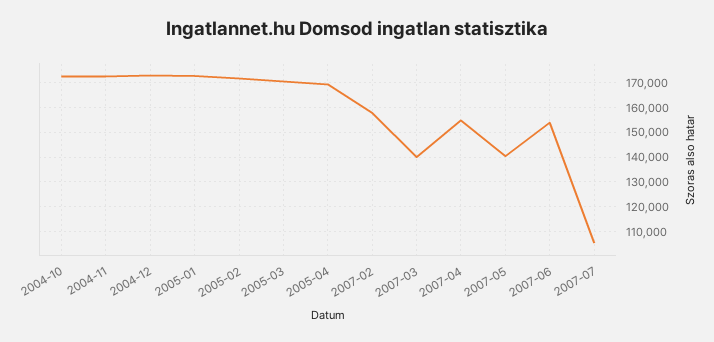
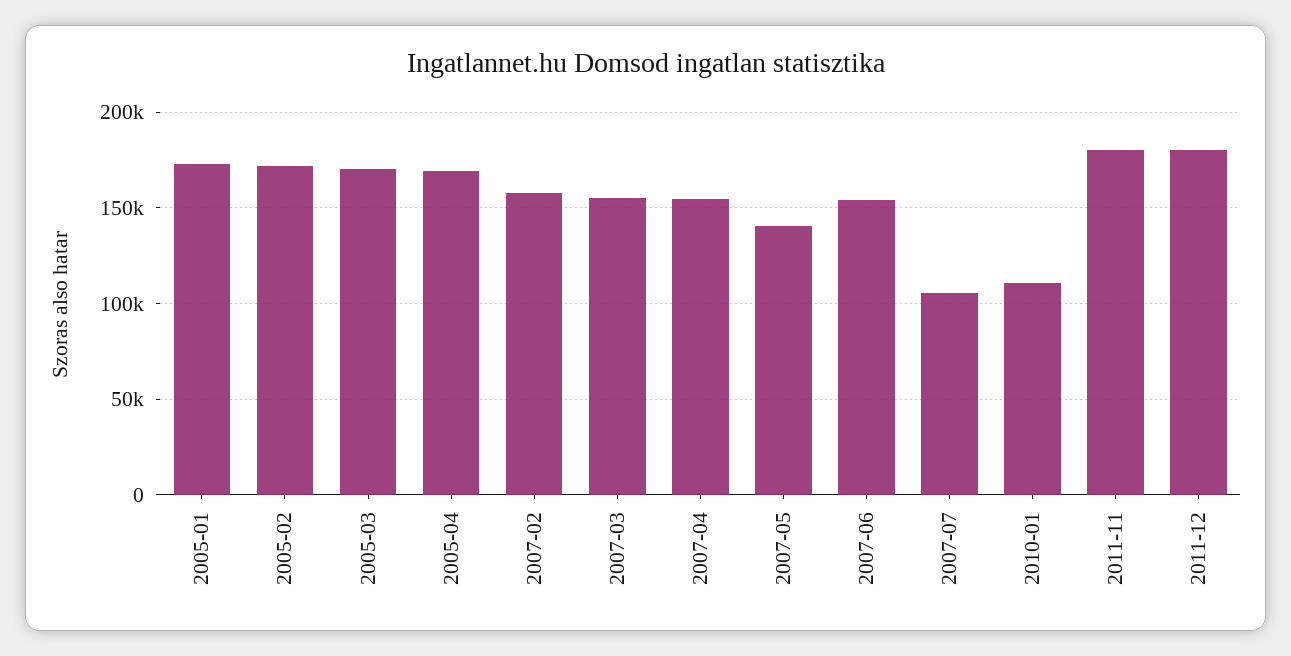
2004-10: 172500 -> none
2004-11: 172500 -> none
2004-12: 172500 -> none
2007-03: 140000 -> 155000
2010-01: none -> 110000
2011-11: none -> 180000
2011-12: none -> 180000

